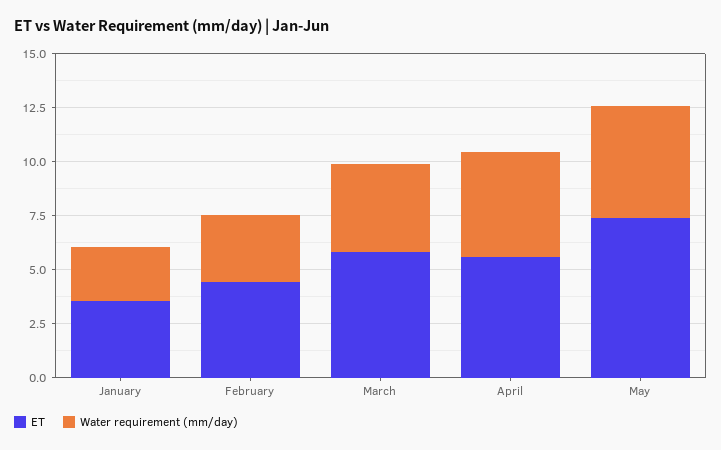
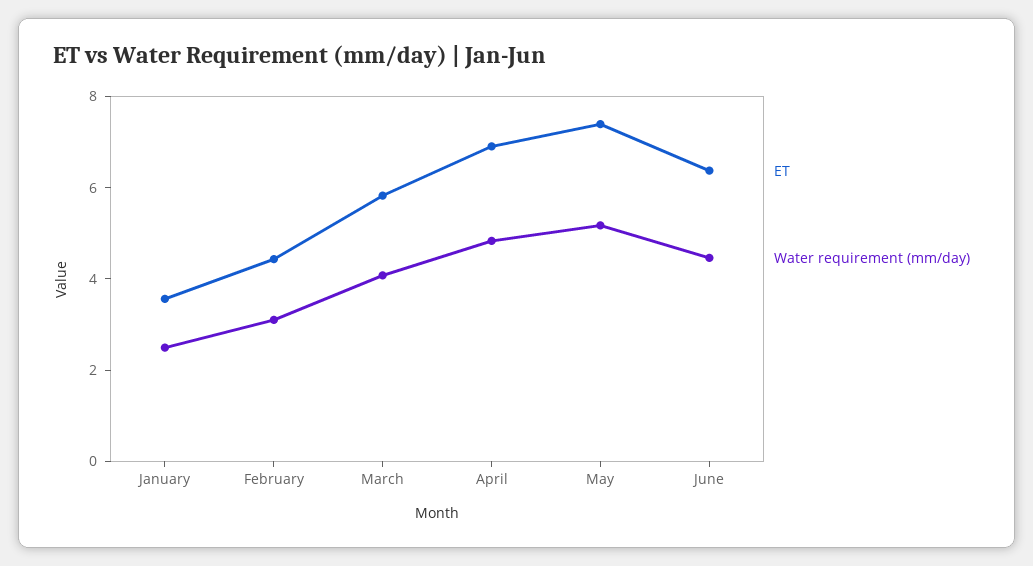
ET, April: 5.5 -> 7
ET, June: none -> 6.5
Water requirement (mm/day), June: none -> 4.5

